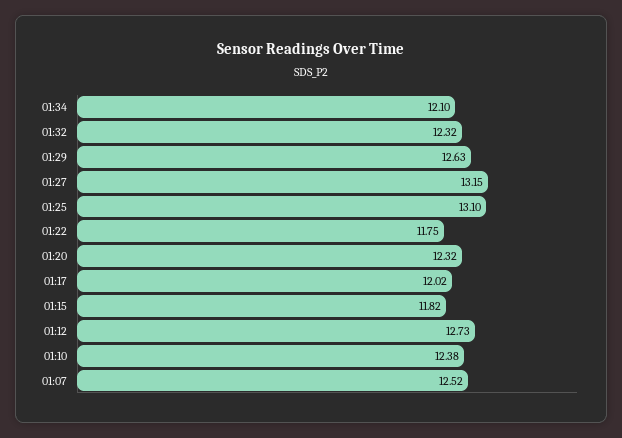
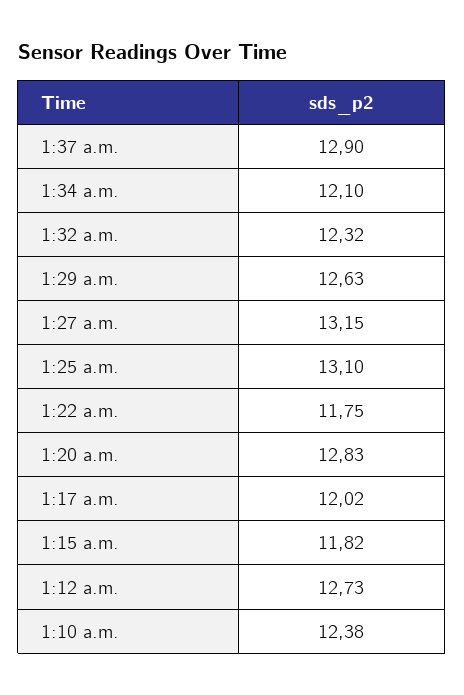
01:20: 12.32 -> 12.83
01:07: 12.52 -> none
1:37 a.m.: none -> 12.9

